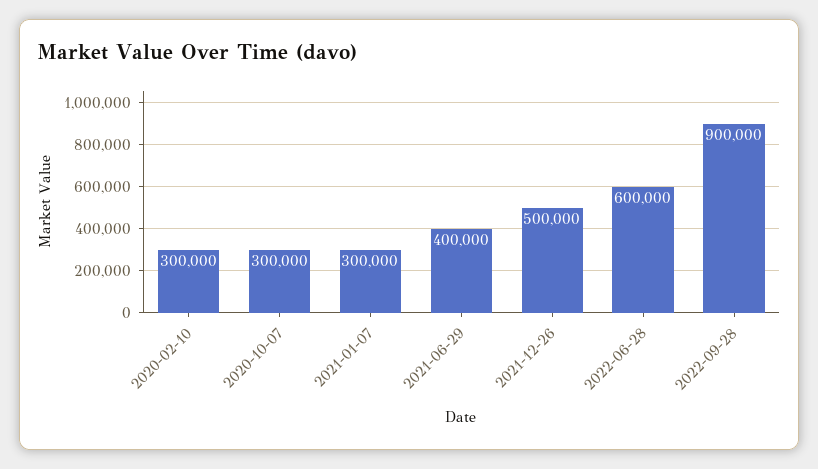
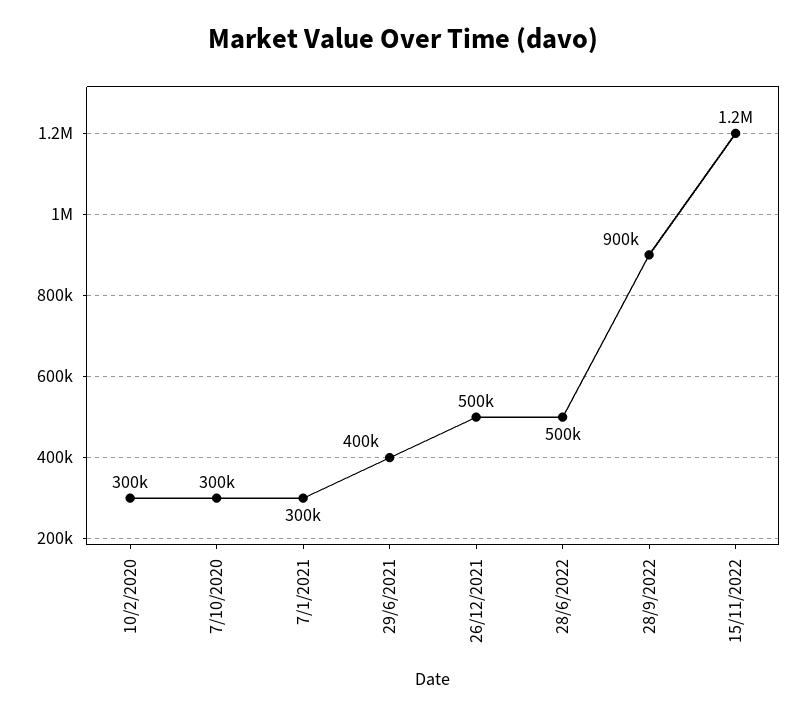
2022-06-28: 600000 -> 500000
15/11/2022: none -> 1200000

